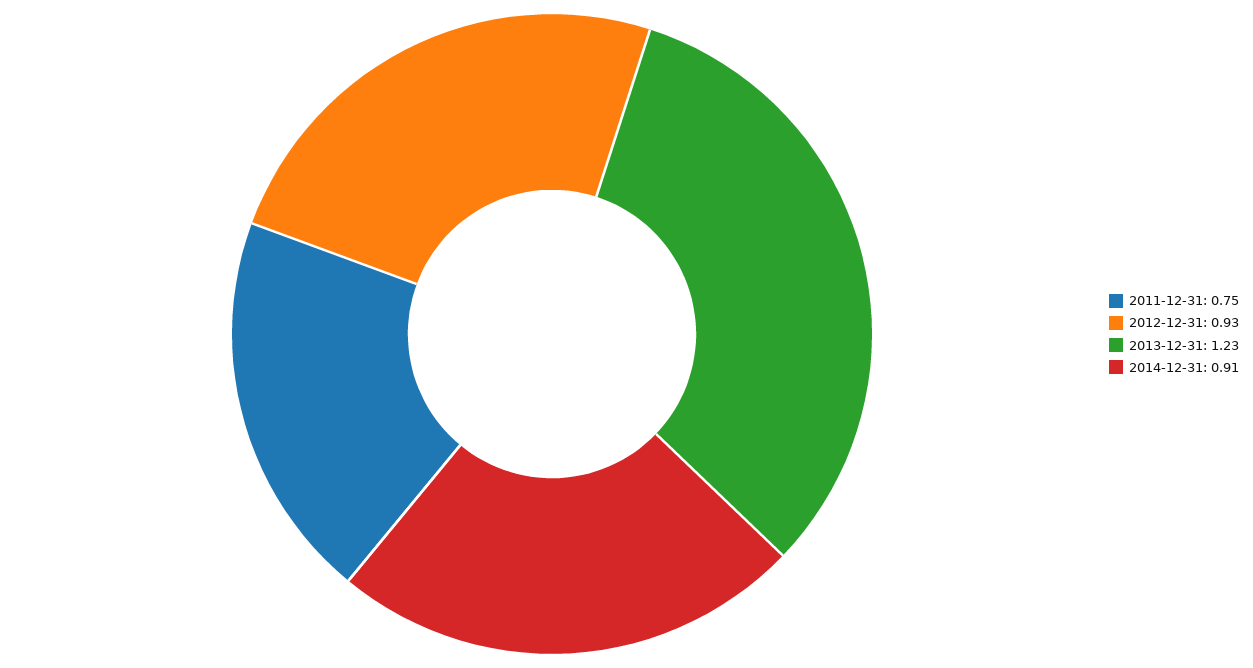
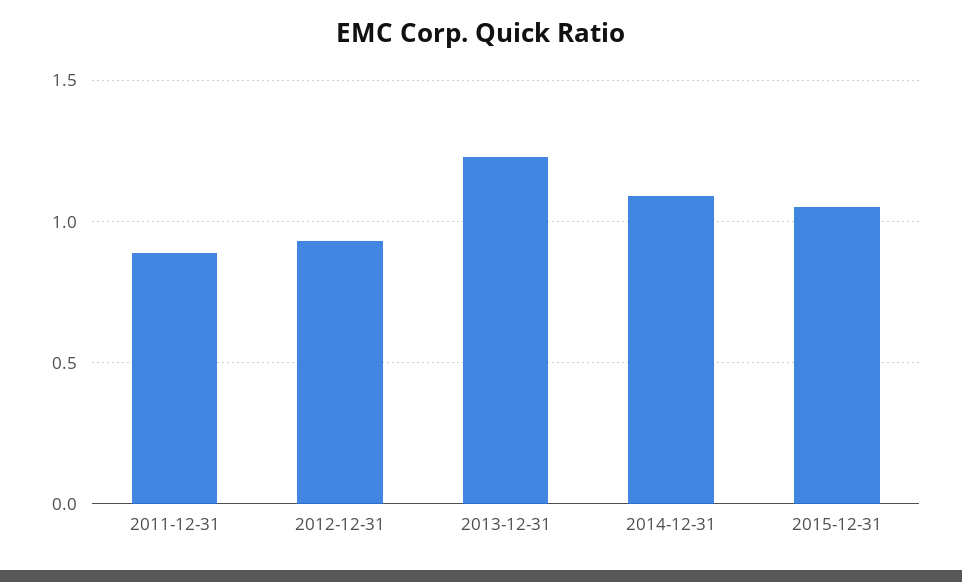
2011-12-31: 0.75 -> 0.9
2014-12-31: 0.91 -> 1.1
2015-12-31: none -> 1.05

